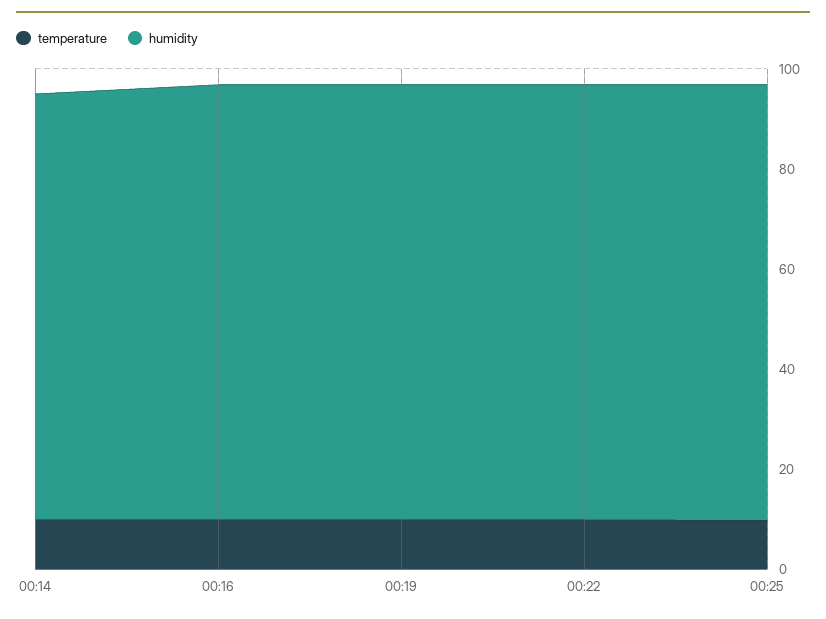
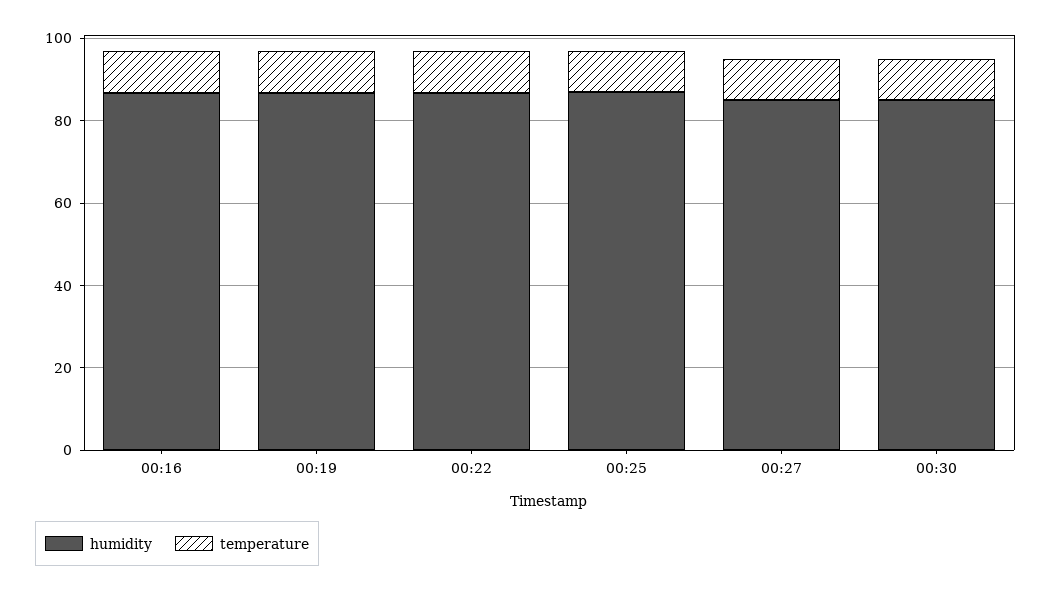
temperature, 00:14: 10 -> none
humidity, 00:14: 85 -> none
humidity, 00:27: none -> 85
temperature, 00:27: none -> 10
humidity, 00:30: none -> 85
temperature, 00:30: none -> 10

